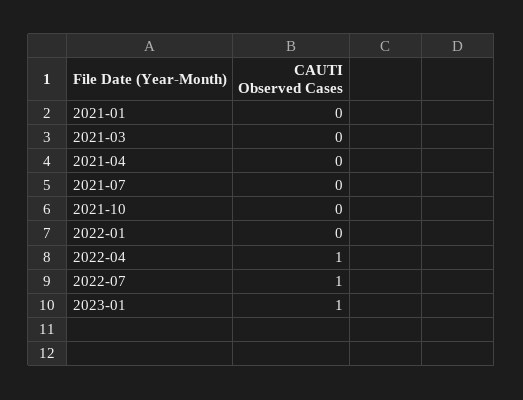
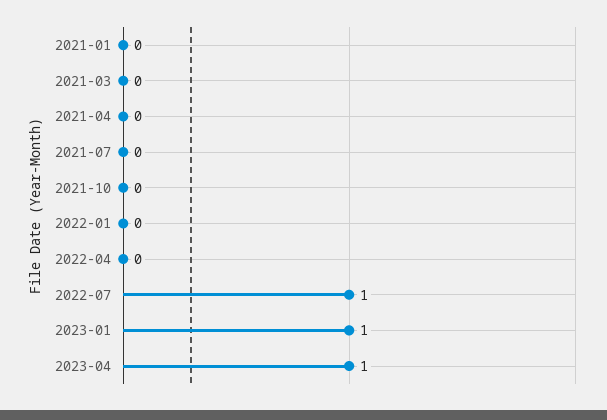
2022-04: 1 -> 0
2023-04: none -> 1

